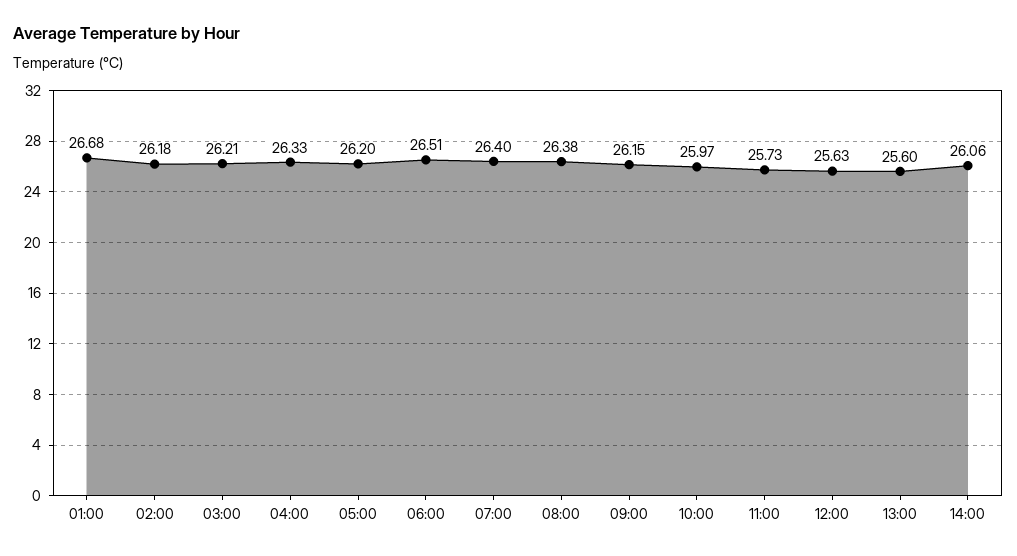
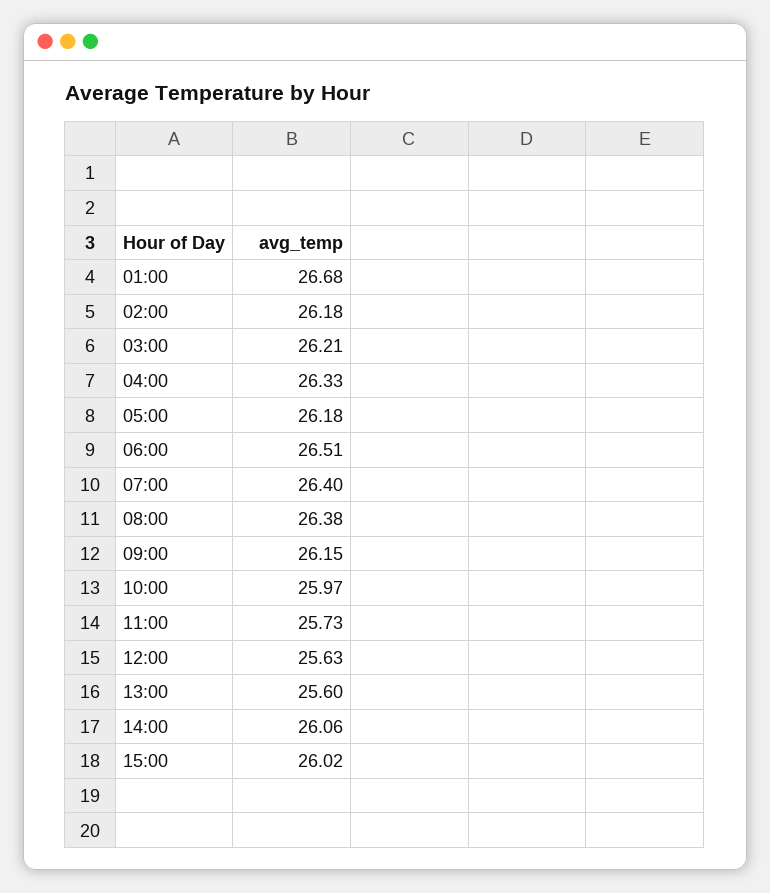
05:00: 26.2 -> 26.18
15:00: none -> 26.02

